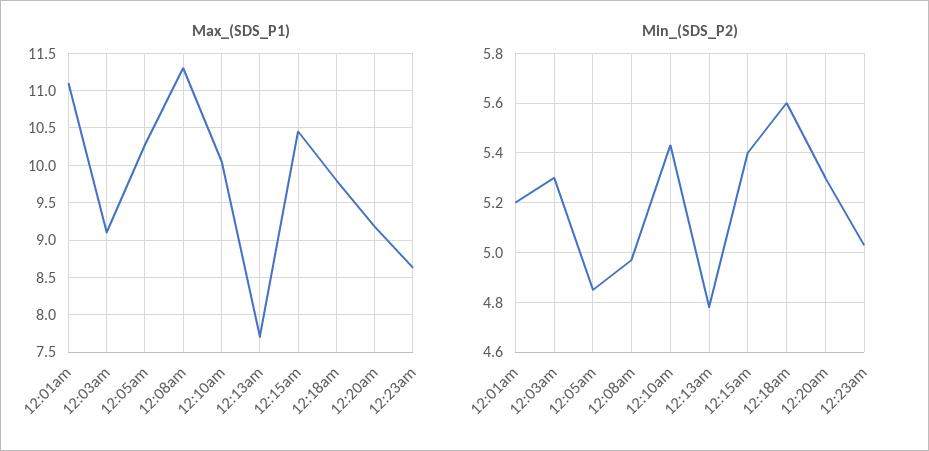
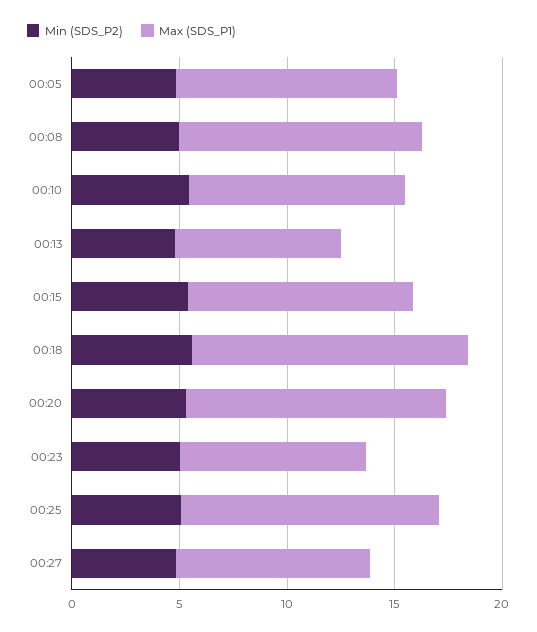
Max_(SDS_P1), 12:01am: 11.1 -> none
Max_(SDS_P1), 12:03am: 9.1 -> none
Max_(SDS_P1), 12:18am: 9.8 -> 13
Max_(SDS_P1), 12:20am: 9.2 -> 12
Min_(SDS_P2), 12:01am: 5.2 -> none
Min_(SDS_P2), 12:03am: 5.3 -> none
Min_(SDS_P2), 00:25: none -> 5
Max_(SDS_P1), 00:25: none -> 12
Min_(SDS_P2), 00:27: none -> 5
Max_(SDS_P1), 00:27: none -> 9

